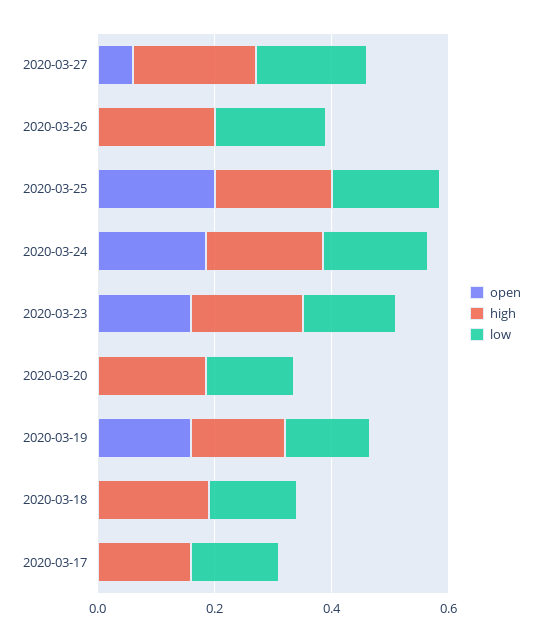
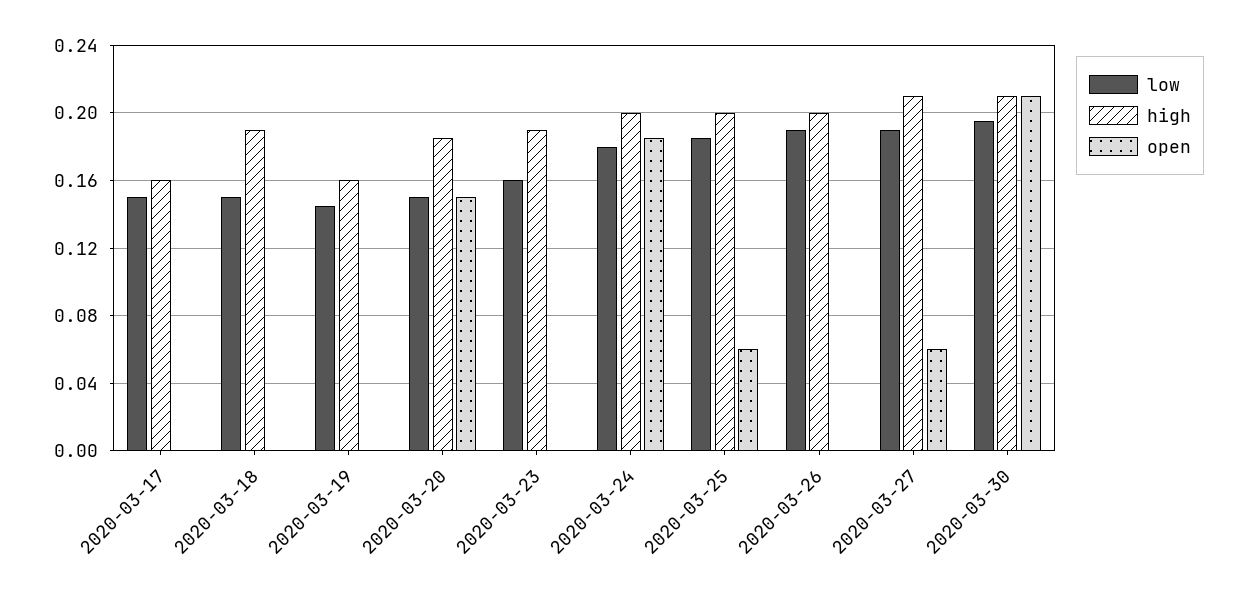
open, 2020-03-25: 0.2 -> 0.06
open, 2020-03-23: 0.15 -> 0
open, 2020-03-20: 0 -> 0.15
open, 2020-03-19: 0.15 -> 0
low, 2020-03-30: none -> 0.195
high, 2020-03-30: none -> 0.21
open, 2020-03-30: none -> 0.21

